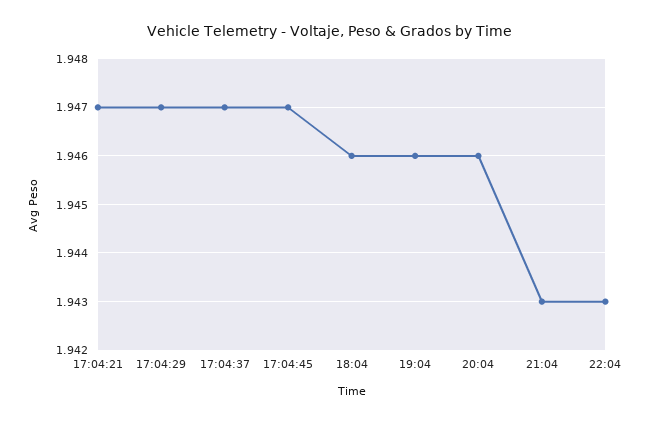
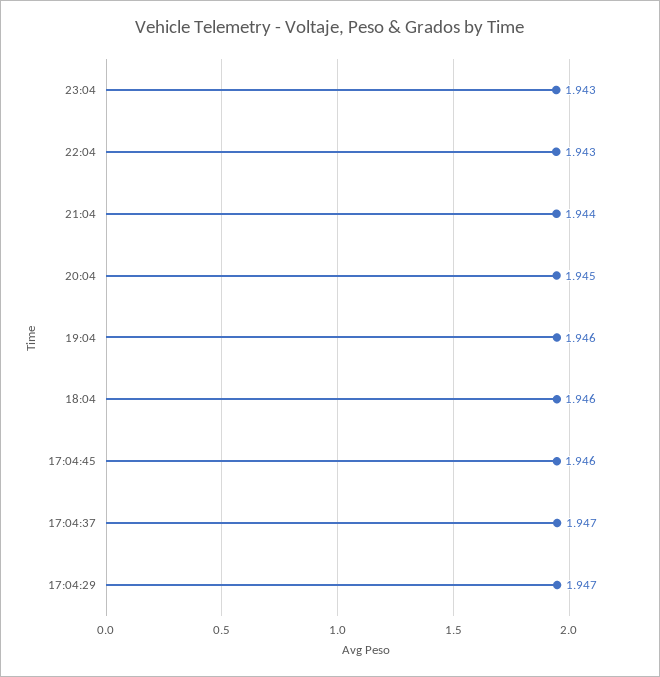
17:04:21: 1.947 -> none
17:04:45: 1.947 -> 1.946
20:04: 1.946 -> 1.945
21:04: 1.943 -> 1.944
23:04: none -> 1.943

